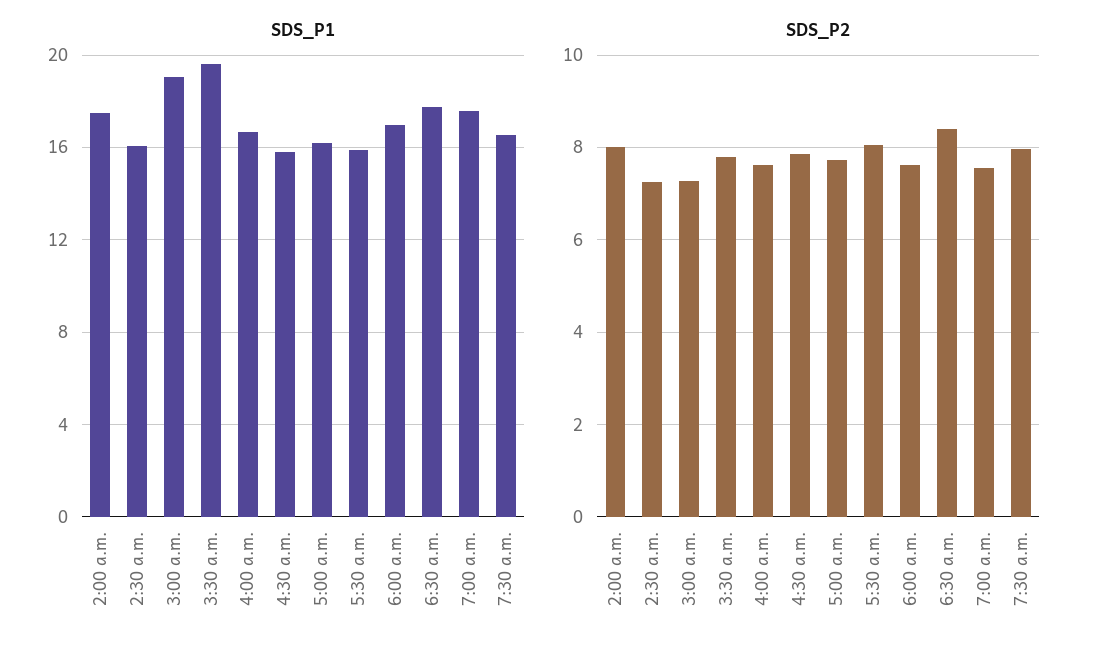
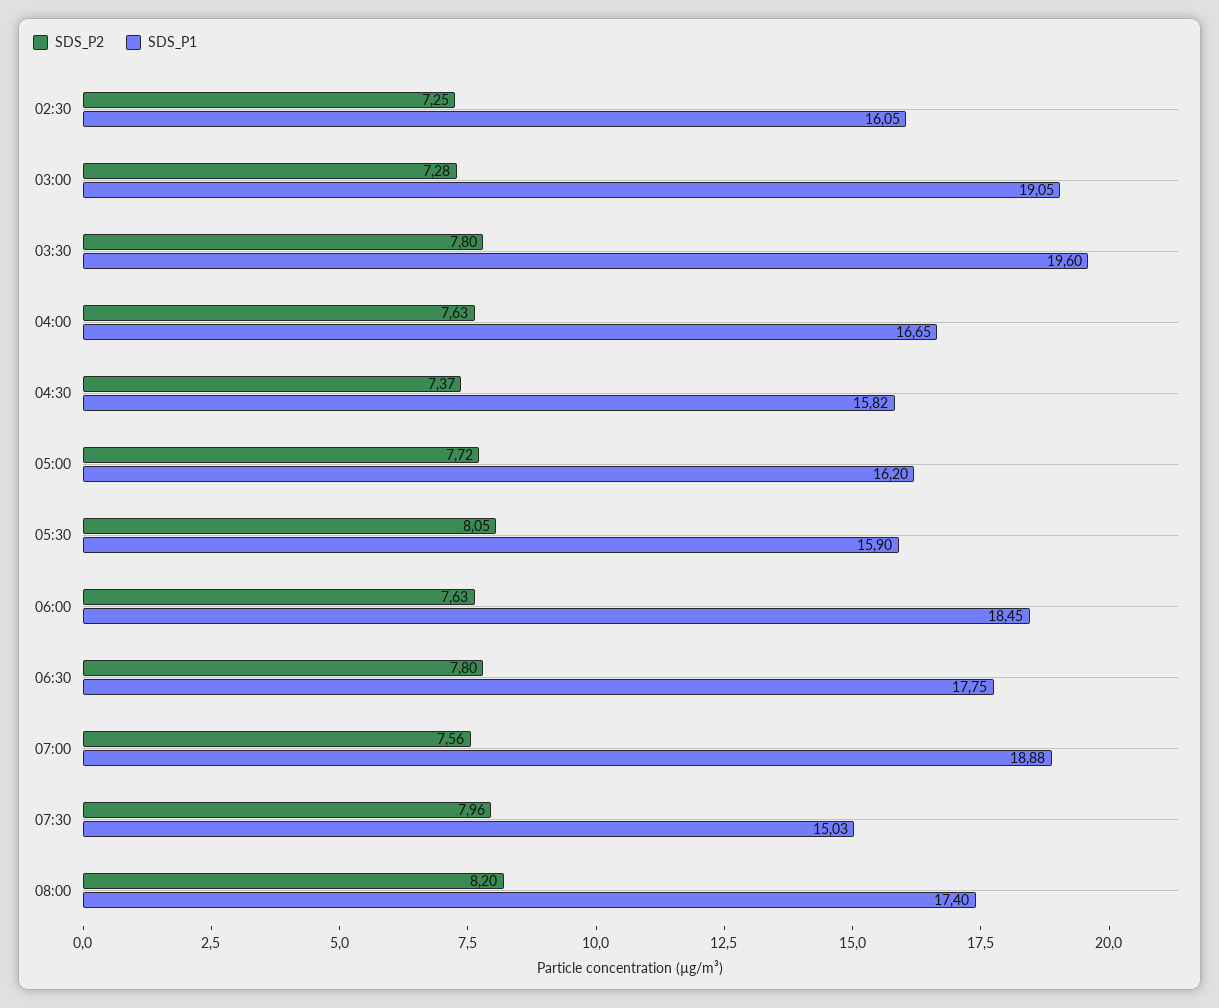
SDS_P1, 2:00 a.m.: 17.5 -> none
SDS_P1, 6:00 a.m.: 17 -> 18.45
SDS_P1, 7:00 a.m.: 17.5 -> 18.88
SDS_P1, 7:30 a.m.: 16.5 -> 15.03
SDS_P2, 2:00 a.m.: 8 -> none
SDS_P2, 4:30 a.m.: 7.8 -> 7.37
SDS_P2, 6:30 a.m.: 8.4 -> 7.8
SDS_P2, 08:00: none -> 8.2
SDS_P1, 08:00: none -> 17.4

